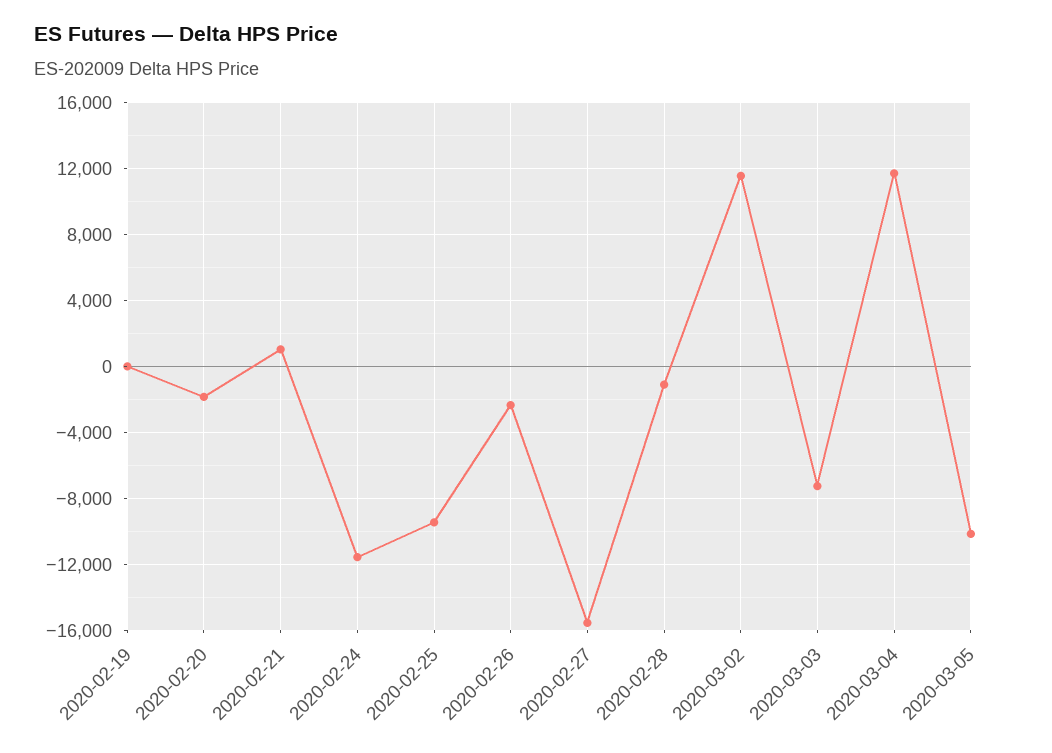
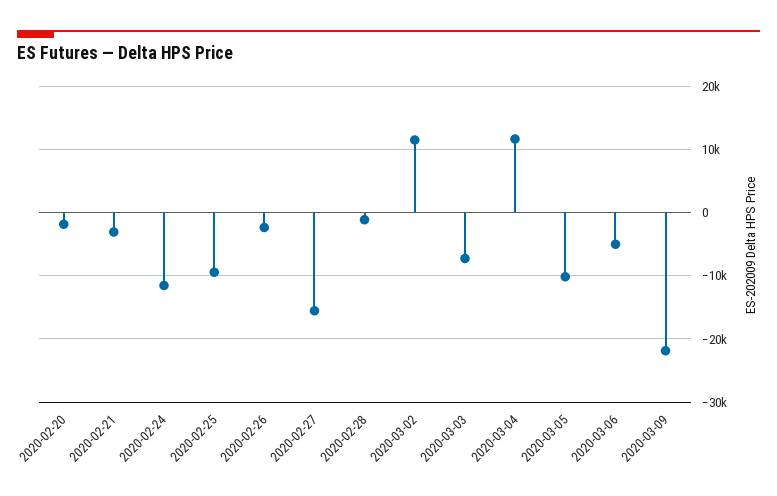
2020-02-19: 0 -> none
2020-02-21: 1000 -> -3000
2020-03-06: none -> -5000
2020-03-09: none -> -22000

